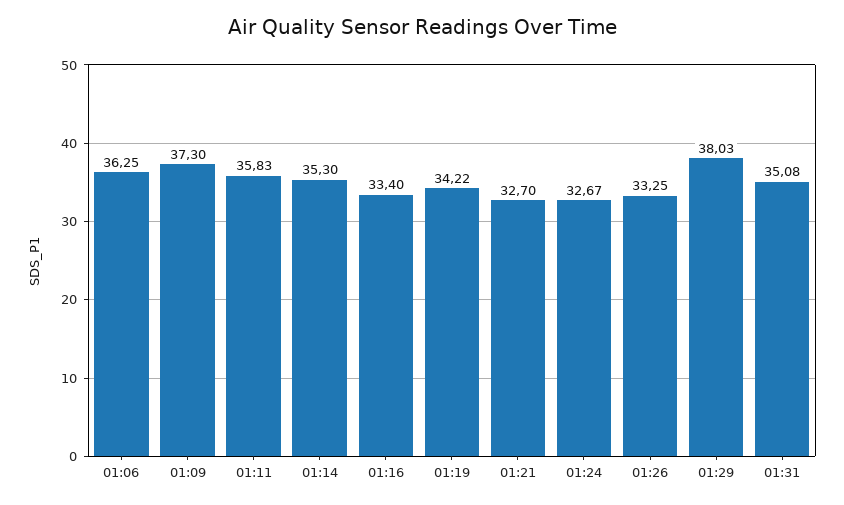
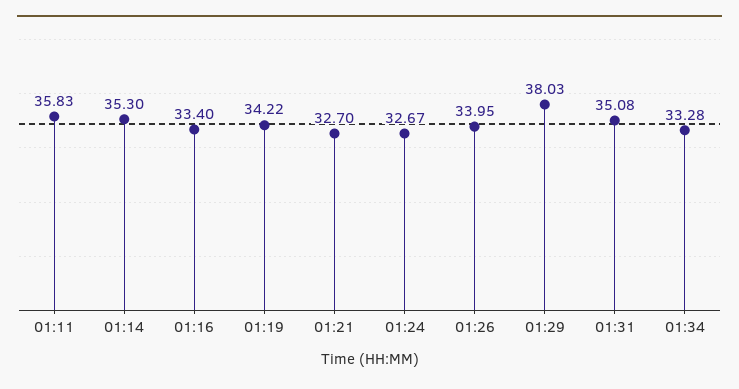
01:06: 36.25 -> none
01:09: 37.3 -> none
01:26: 33.25 -> 33.95
01:34: none -> 33.28

